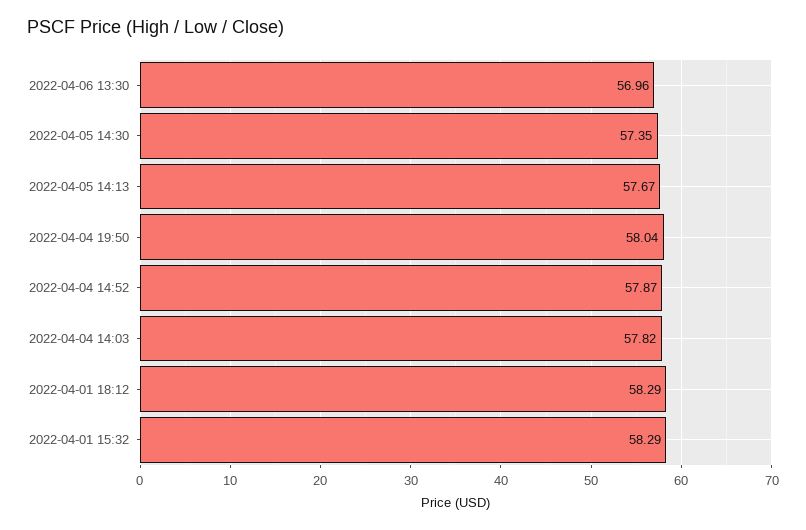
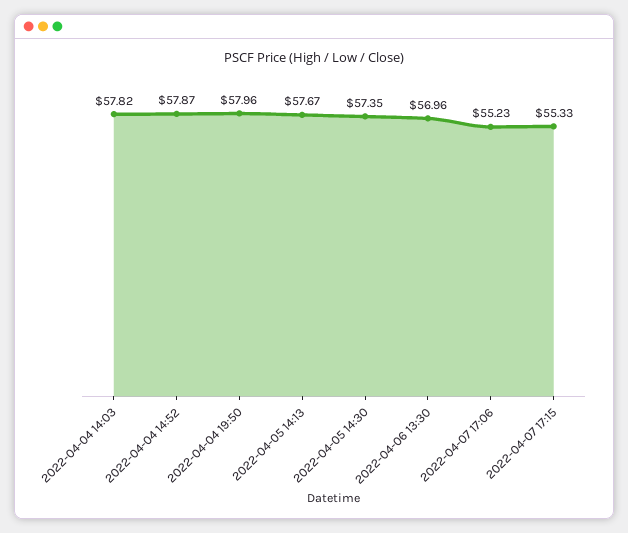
2022-04-04 19:50: 58.04 -> 57.96
2022-04-01 18:12: 58.29 -> none
2022-04-01 15:32: 58.29 -> none
2022-04-07 17:06: none -> 55.23
2022-04-07 17:15: none -> 55.33

